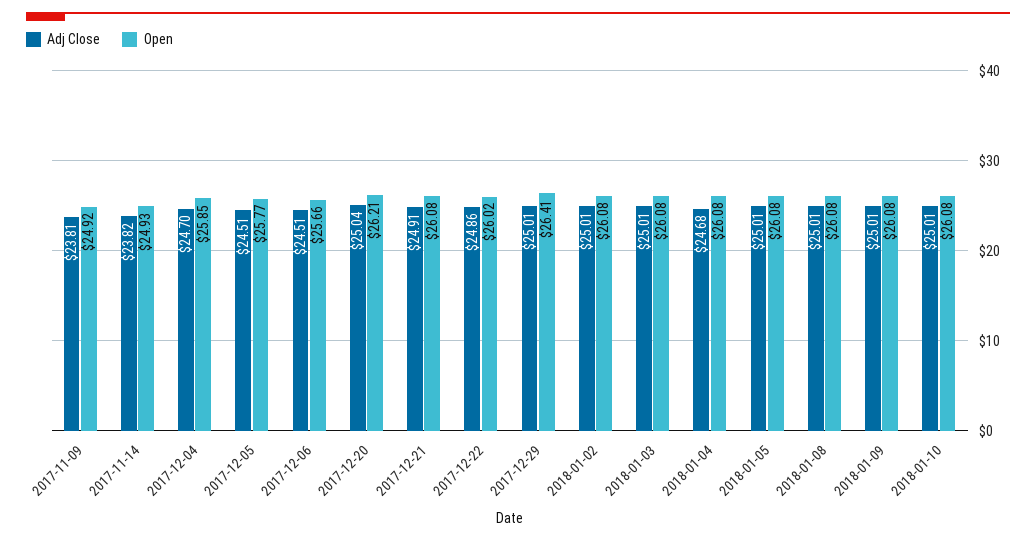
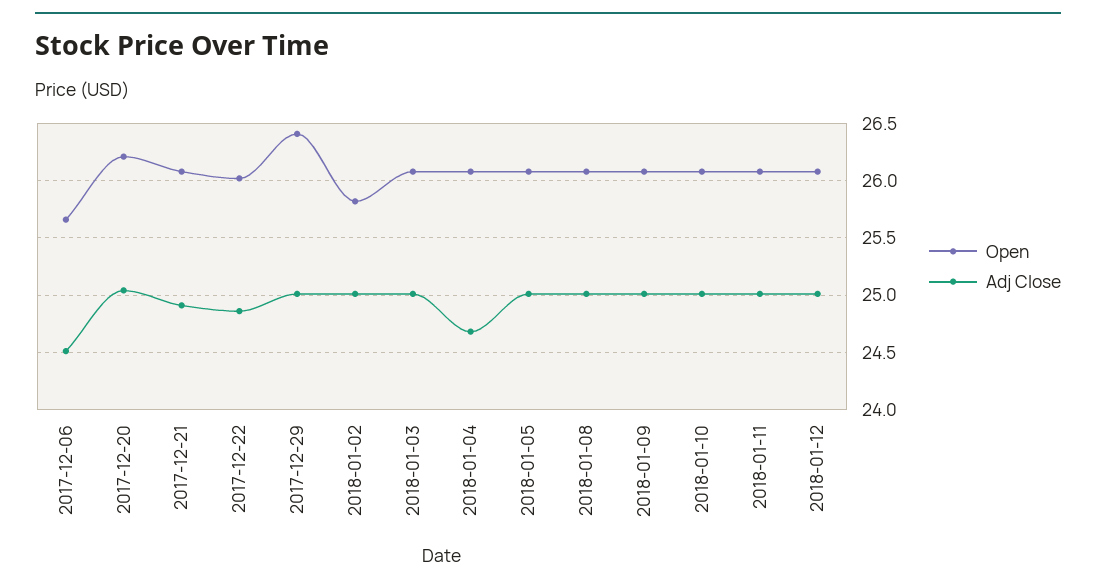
Adj Close, 2017-11-09: 23.81 -> none
Open, 2017-11-09: 24.92 -> none
Adj Close, 2017-11-14: 23.82 -> none
Open, 2017-11-14: 24.93 -> none
Adj Close, 2017-12-04: 24.7 -> none
Open, 2017-12-04: 25.85 -> none
Adj Close, 2017-12-05: 24.51 -> none
Open, 2017-12-05: 25.77 -> none
Open, 2018-01-02: 26.08 -> 25.8
Open, 2018-01-11: none -> 26.1
Adj Close, 2018-01-11: none -> 25
Open, 2018-01-12: none -> 26.1
Adj Close, 2018-01-12: none -> 25

